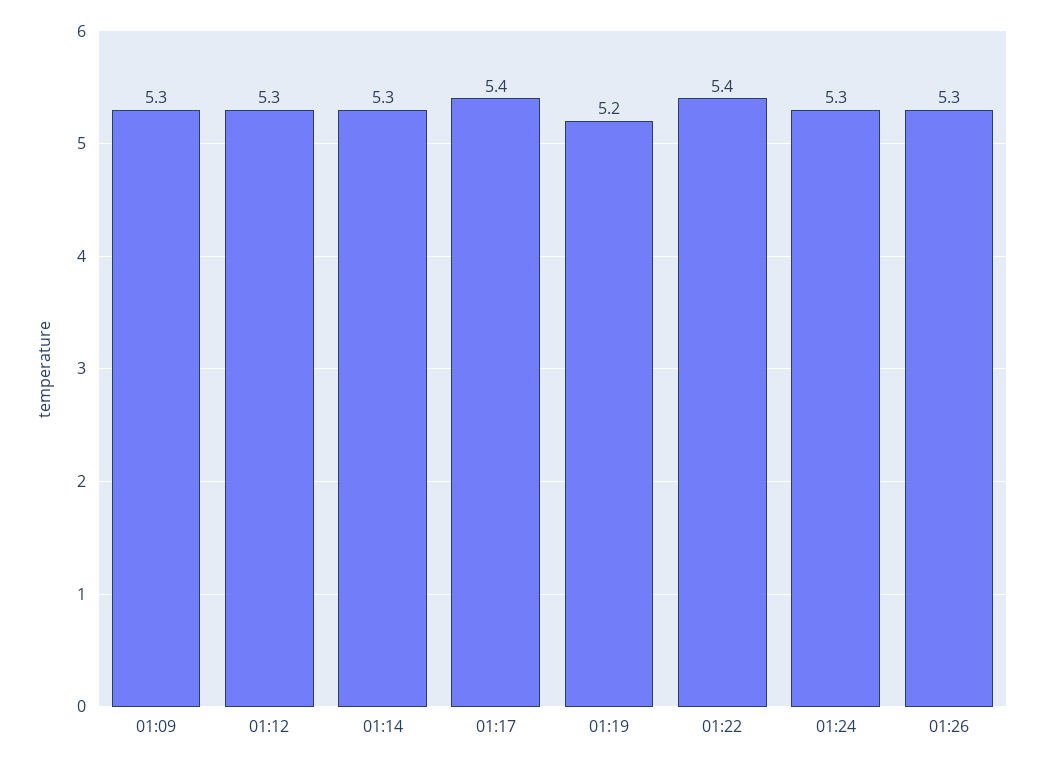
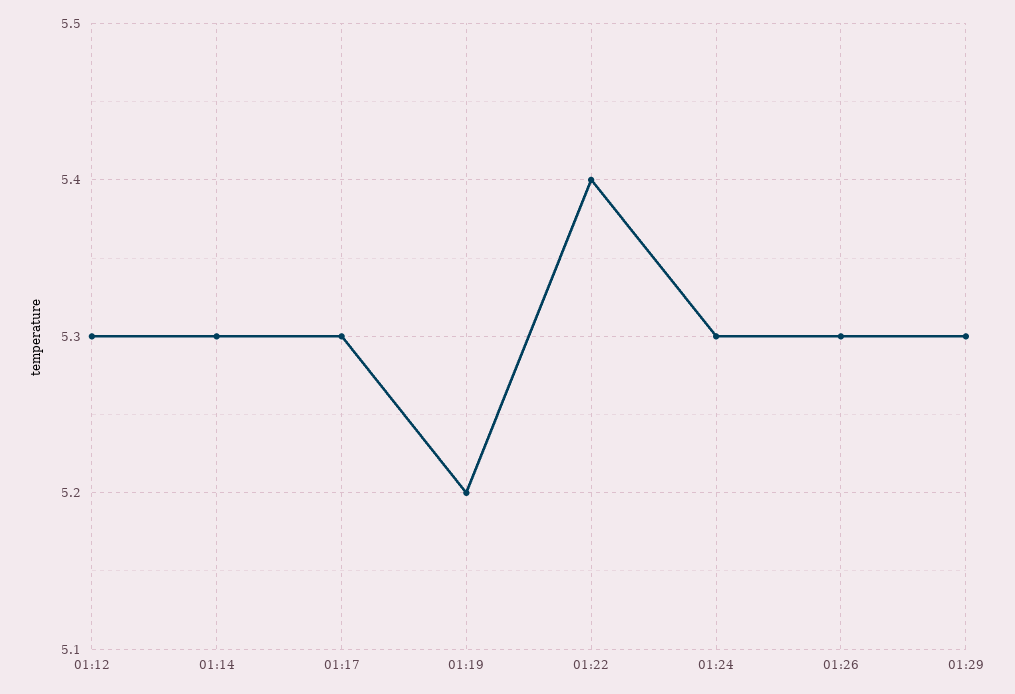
01:09: 5.3 -> none
01:17: 5.4 -> 5.3
01:29: none -> 5.3

